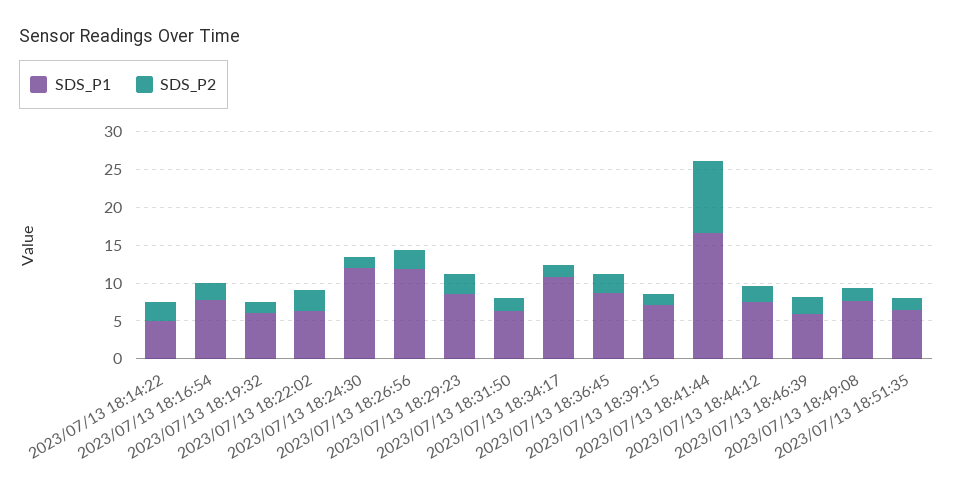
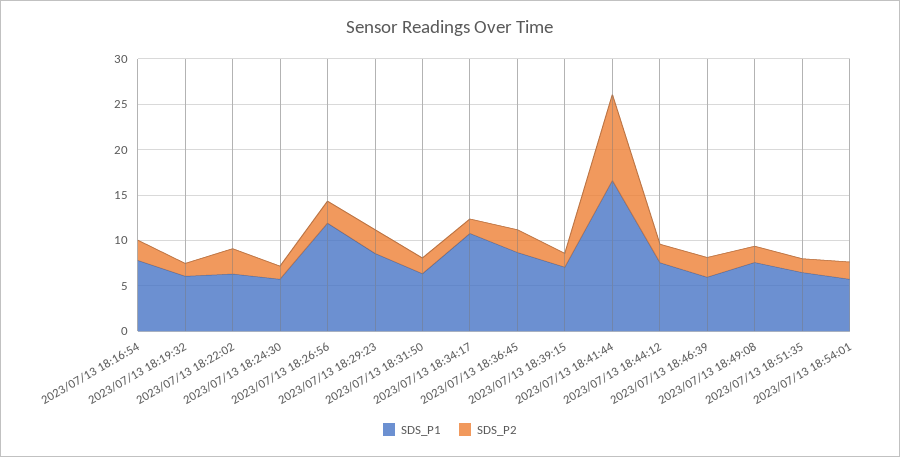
SDS_P1, 2023/07/13 18:14:22: 5 -> none
SDS_P2, 2023/07/13 18:14:22: 2.5 -> none
SDS_P1, 2023/07/13 18:24:30: 12.5 -> 6
SDS_P1, 2023/07/13 18:54:01: none -> 6
SDS_P2, 2023/07/13 18:54:01: none -> 2

